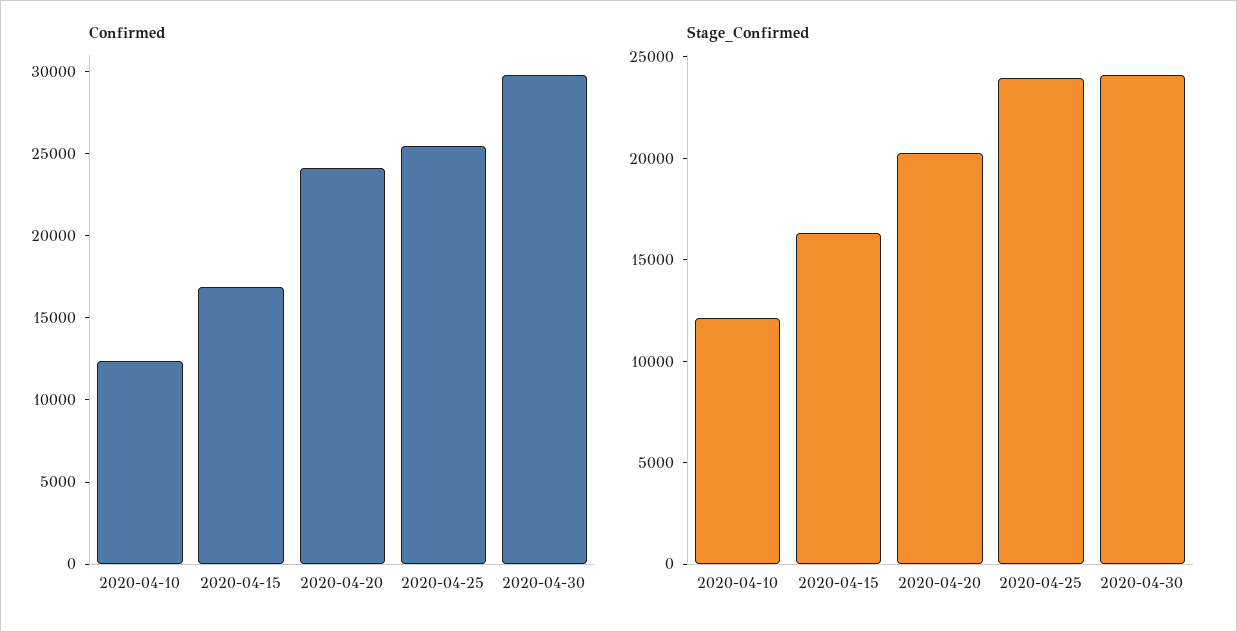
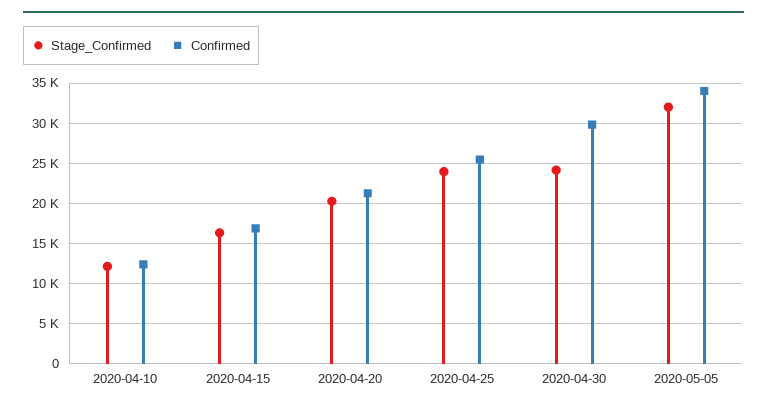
Confirmed, 2020-04-20: 24000 -> 21000
Stage_Confirmed, 2020-05-05: none -> 32000
Confirmed, 2020-05-05: none -> 34000

